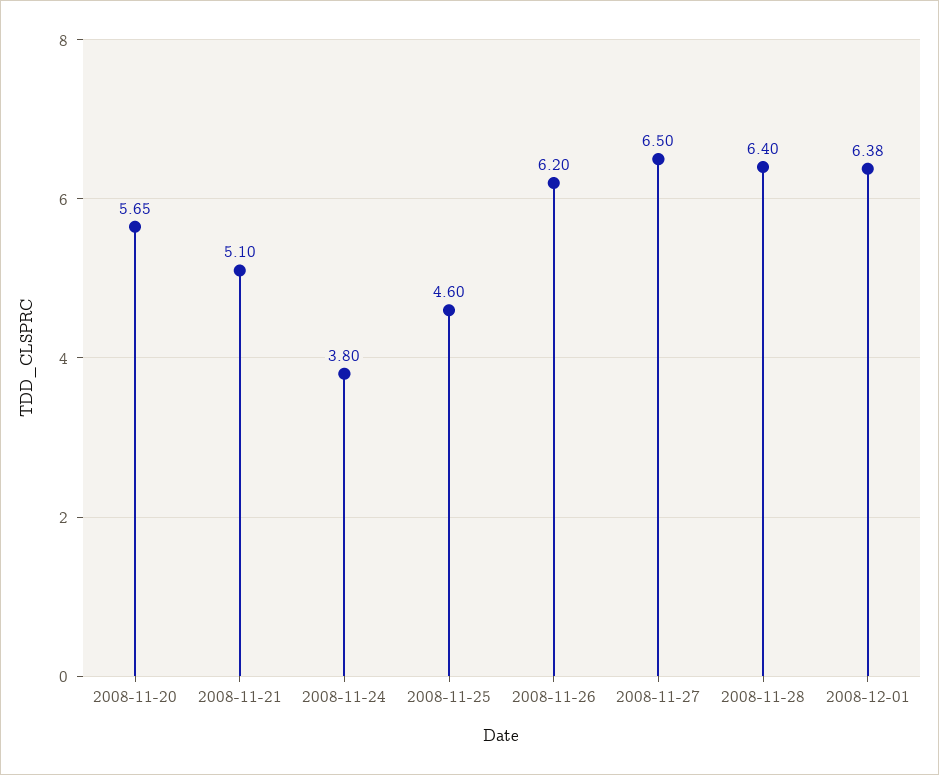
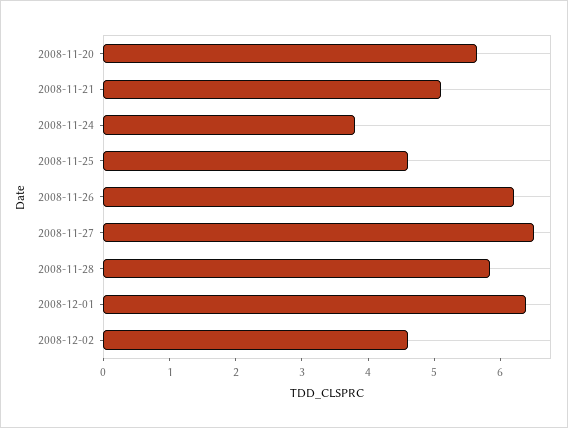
2008-11-28: 6.4 -> 5.8
2008-12-02: none -> 4.6

